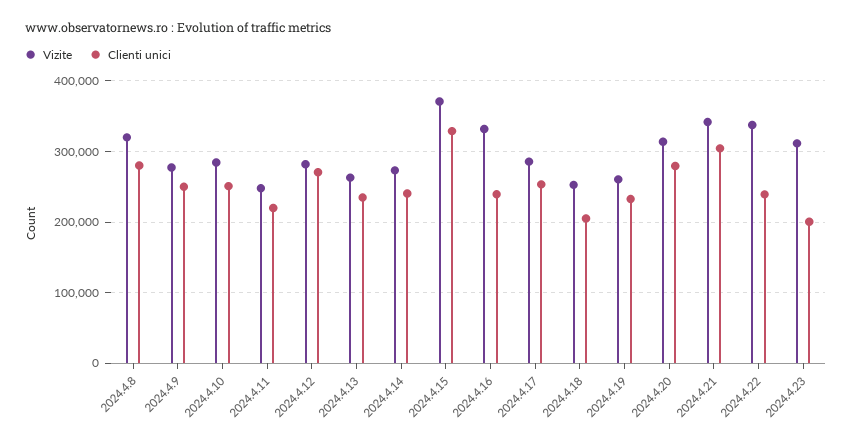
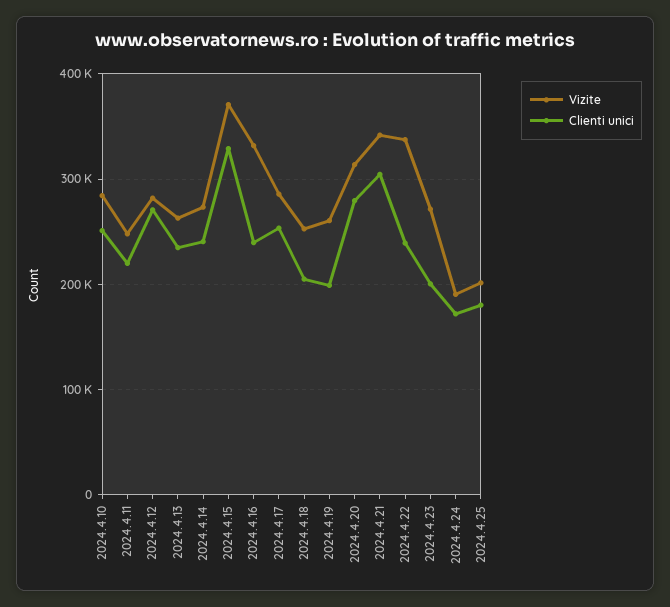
Vizite, 2024.4.8: 320000 -> none
Clienti unici, 2024.4.8: 280000 -> none
Vizite, 2024.4.9: 280000 -> none
Clienti unici, 2024.4.9: 250000 -> none
Clienti unici, 2024.4.19: 230000 -> 200000
Vizite, 2024.4.23: 310000 -> 270000
Vizite, 2024.4.24: none -> 190000
Clienti unici, 2024.4.24: none -> 170000
Vizite, 2024.4.25: none -> 200000
Clienti unici, 2024.4.25: none -> 180000

